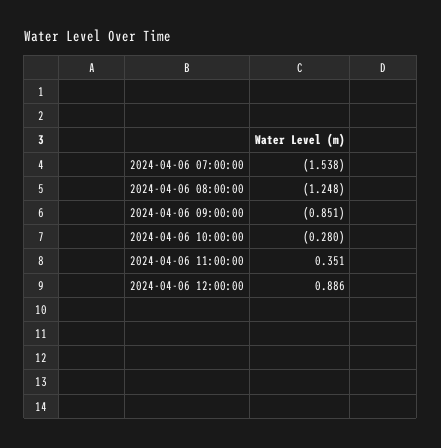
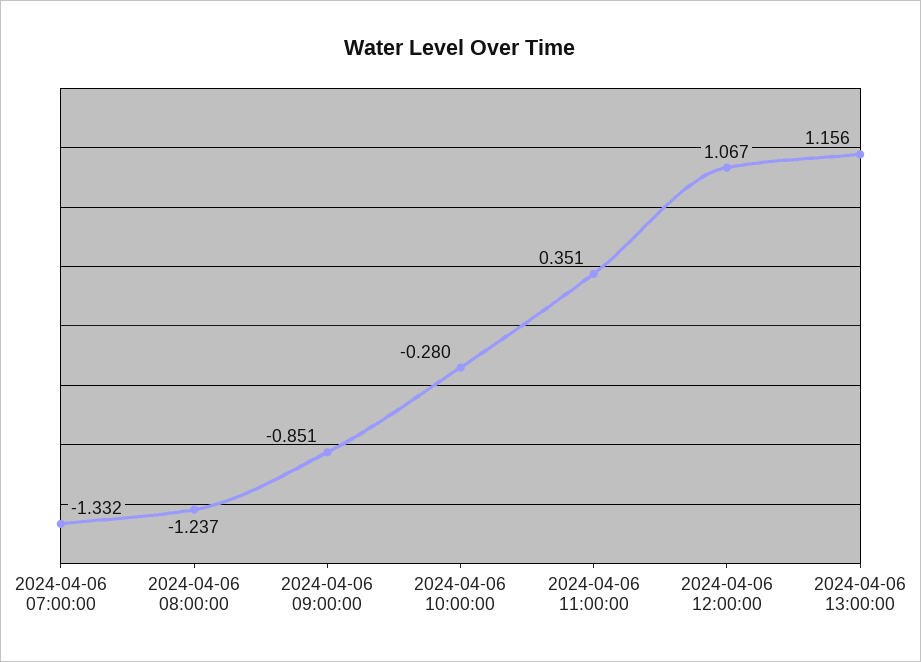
2024-04-06 07:00:00: -1.538 -> -1.332
2024-04-06 08:00:00: -1.248 -> -1.237
2024-04-06 12:00:00: 0.886 -> 1.067
2024-04-06 13:00:00: none -> 1.156

